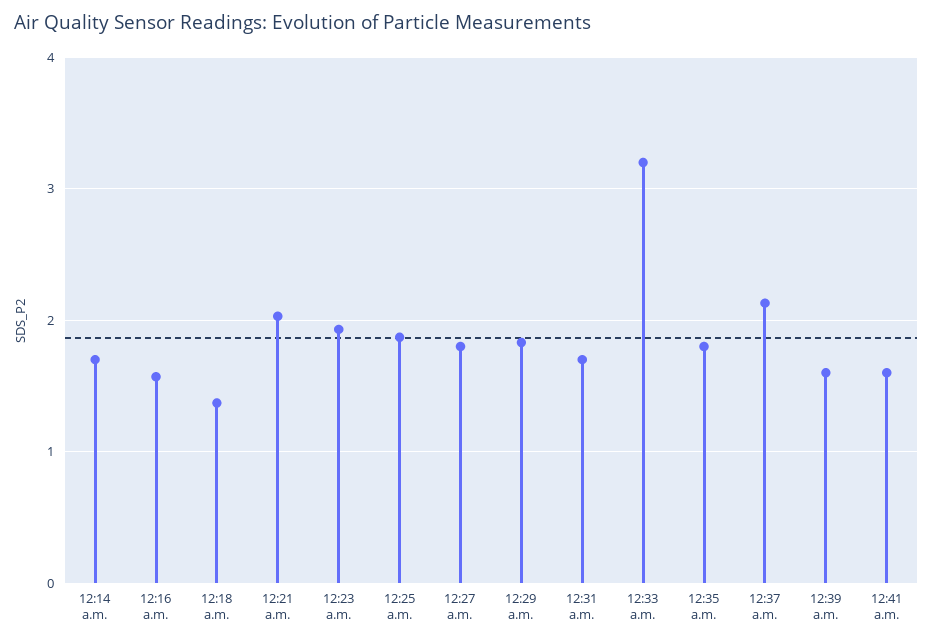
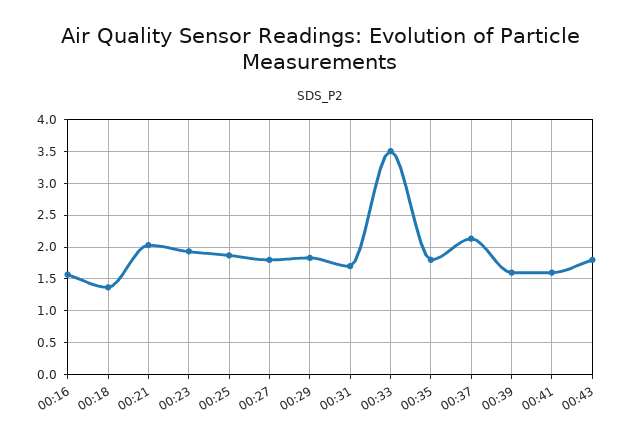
12:14 a.m.: 1.7 -> none
12:33 a.m.: 3.2 -> 3.5
00:43: none -> 1.8

